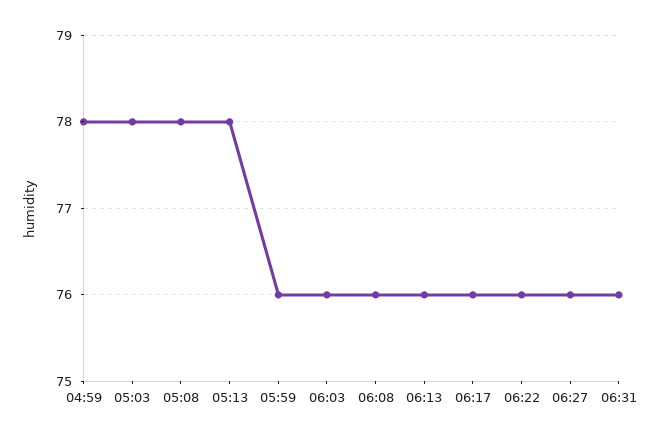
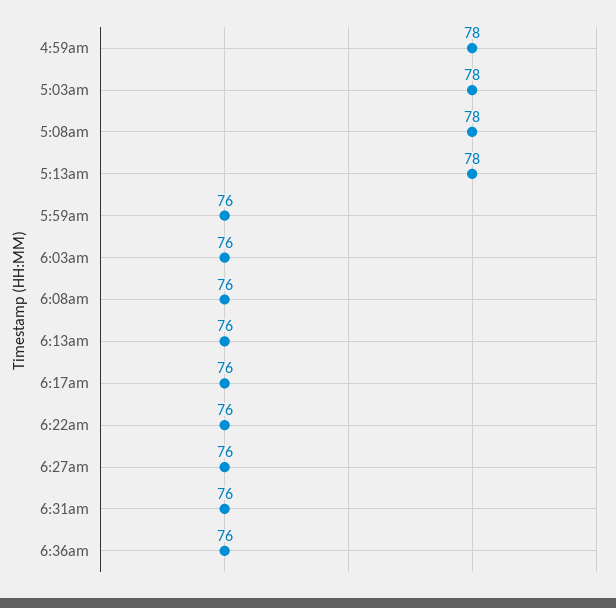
6:36am: none -> 76

